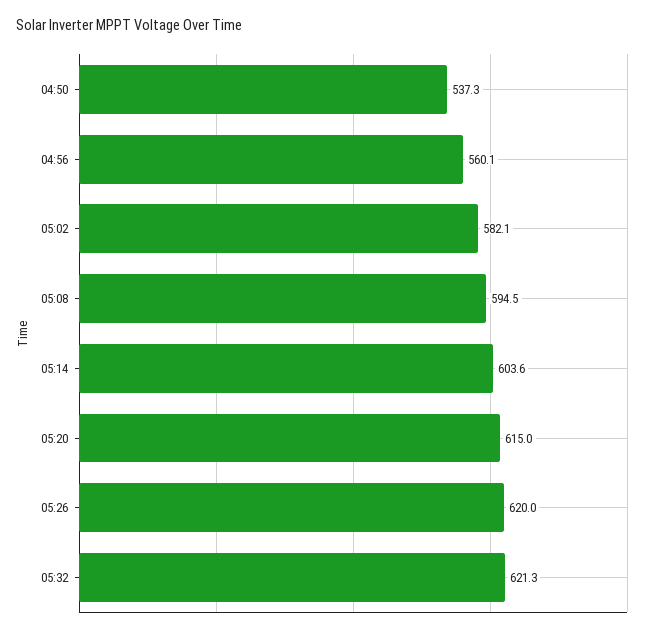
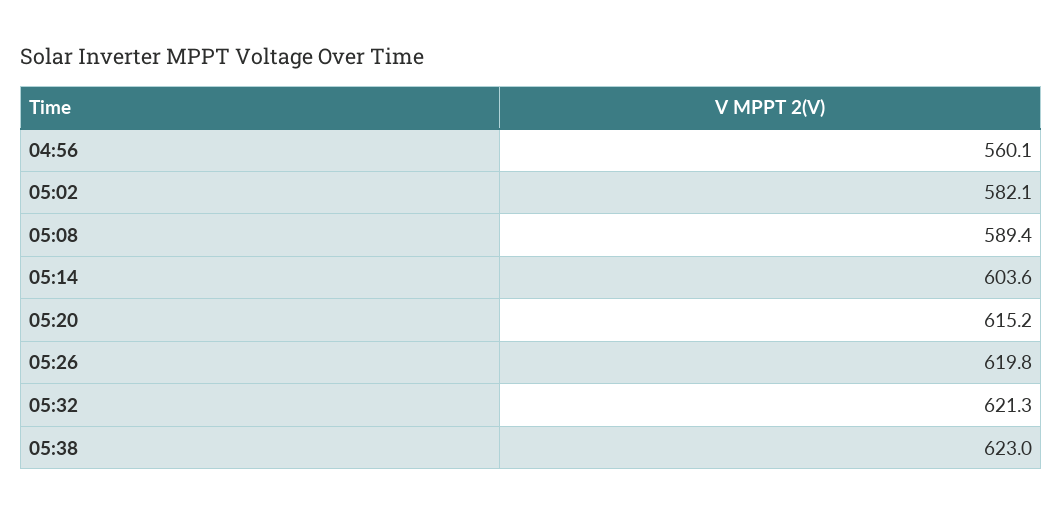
04:50: 537.3 -> none
05:08: 594.5 -> 589.4
05:20: 615 -> 615.2
05:26: 620 -> 619.8
05:38: none -> 623

